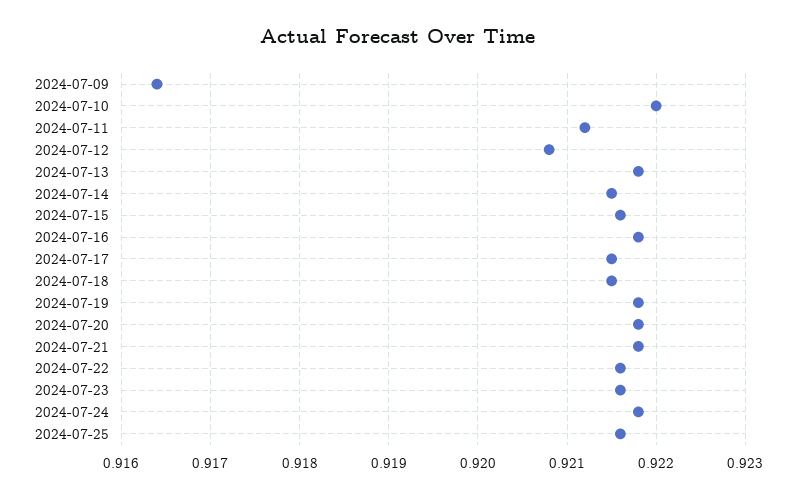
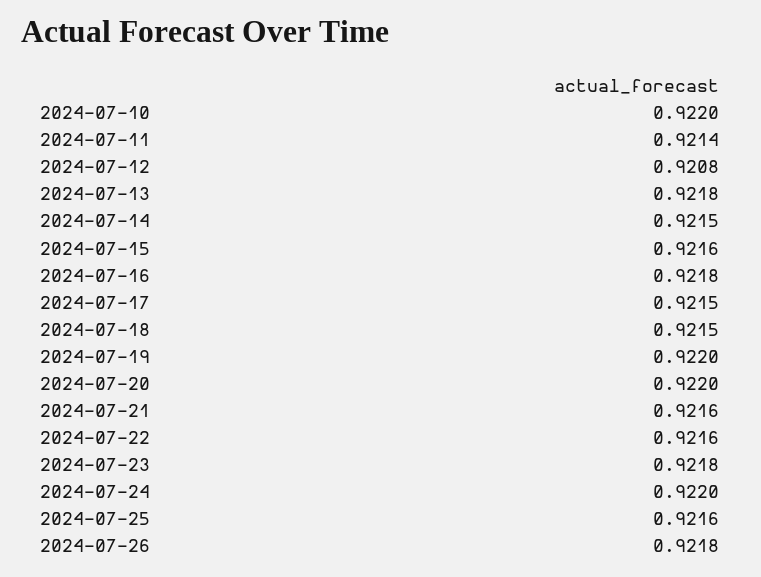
2024-07-09: 0.9164 -> none
2024-07-11: 0.9212 -> 0.9214
2024-07-19: 0.9218 -> 0.922
2024-07-20: 0.9218 -> 0.922
2024-07-21: 0.9218 -> 0.9216
2024-07-23: 0.9216 -> 0.9218
2024-07-24: 0.9218 -> 0.922
2024-07-26: none -> 0.9218

